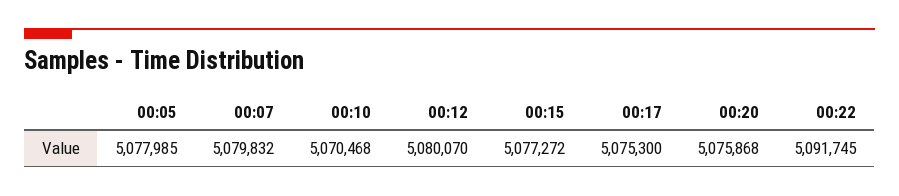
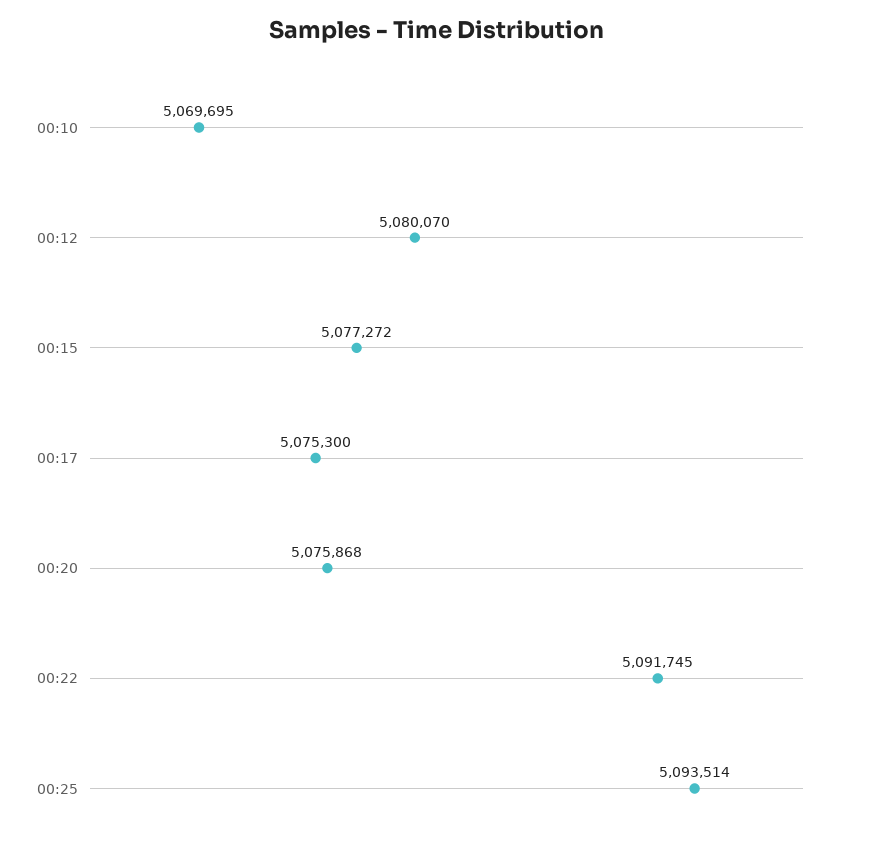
00:05: 5077985 -> none
00:07: 5079832 -> none
00:10: 5070468 -> 5069695
00:25: none -> 5093514

